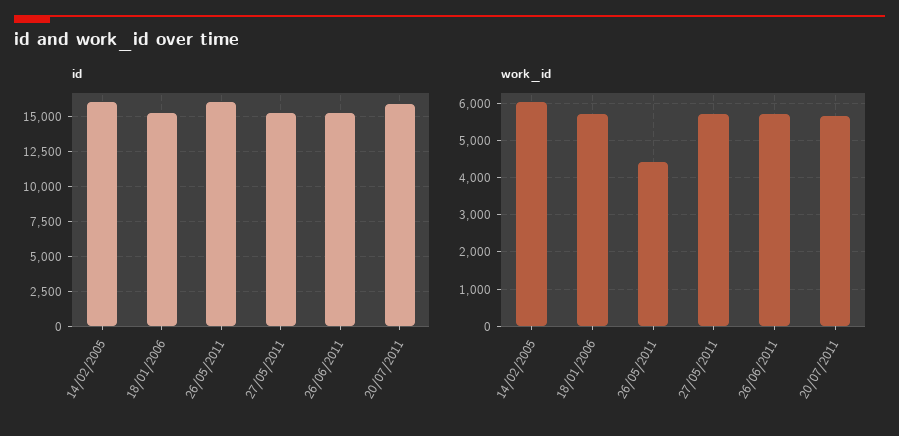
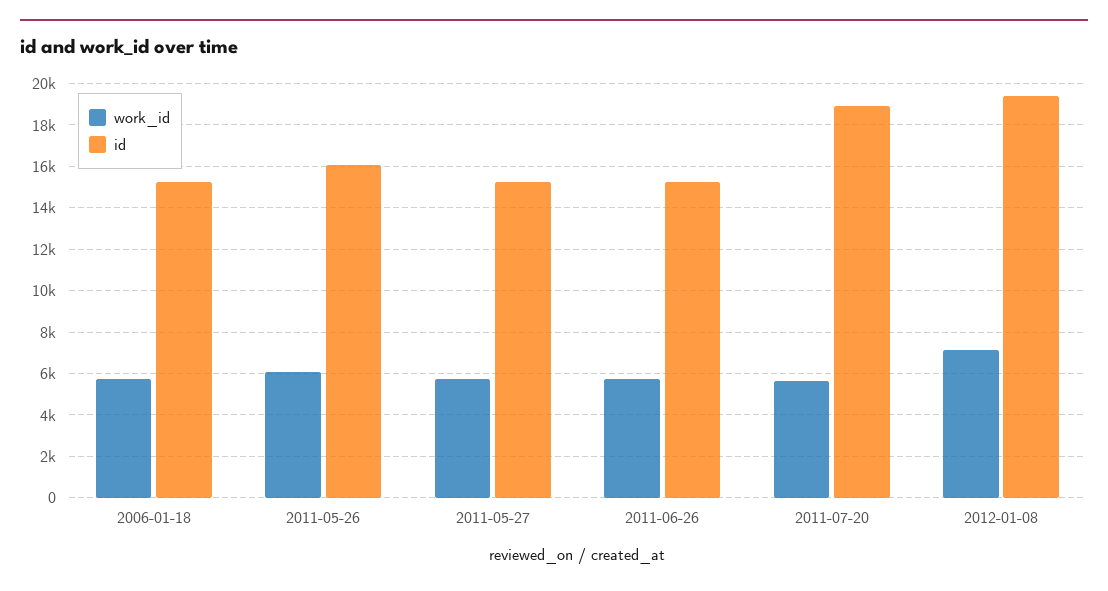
id, 14/02/2005: 16000 -> none
id, 20/07/2011: 16000 -> 19000
work_id, 14/02/2005: 6000 -> none
work_id, 26/05/2011: 4400 -> 6000
work_id, 2012-01-08: none -> 7000
id, 2012-01-08: none -> 19500

